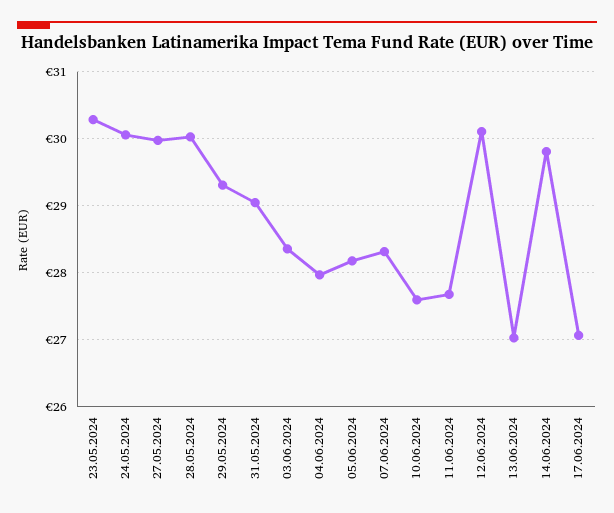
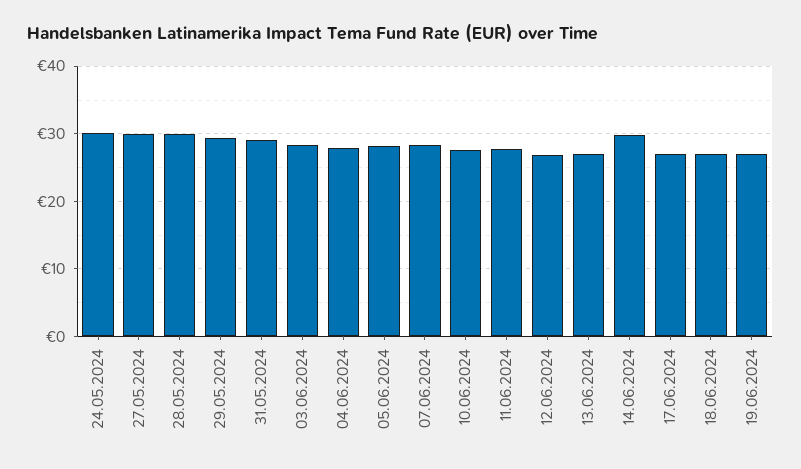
23.05.2024: 30.3 -> none
12.06.2024: 30.1 -> 27
18.06.2024: none -> 27
19.06.2024: none -> 27

